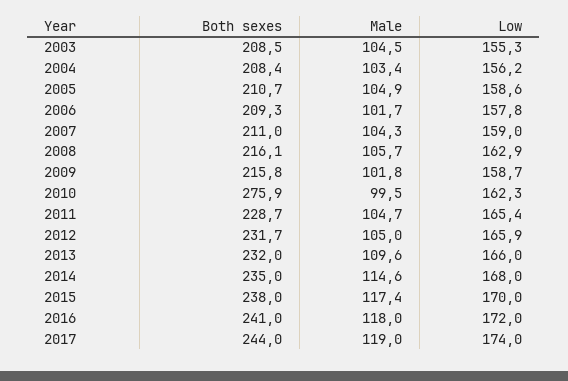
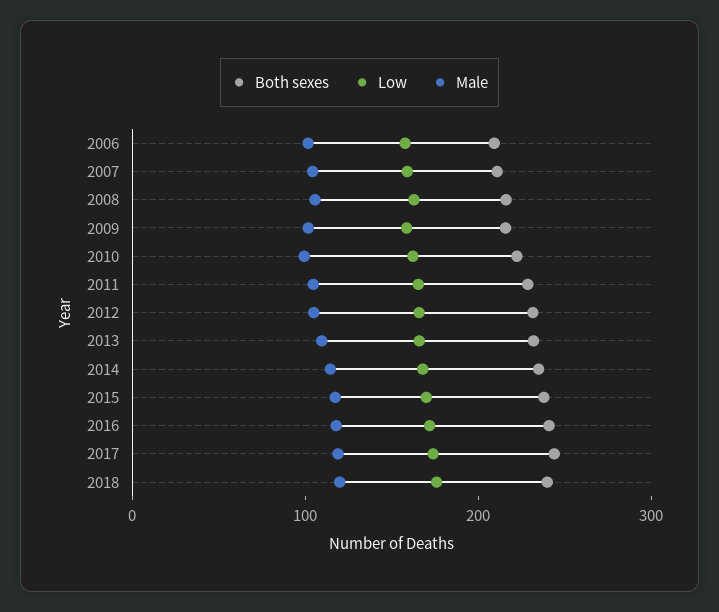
Both sexes, 2003: 208.5 -> none
Male, 2003: 104.5 -> none
Low, 2003: 155.3 -> none
Both sexes, 2004: 208.4 -> none
Male, 2004: 103.4 -> none
Low, 2004: 156.2 -> none
Both sexes, 2005: 210.7 -> none
Male, 2005: 104.9 -> none
Low, 2005: 158.6 -> none
Both sexes, 2010: 275.9 -> 220
Both sexes, 2018: none -> 240
Low, 2018: none -> 180
Male, 2018: none -> 120

